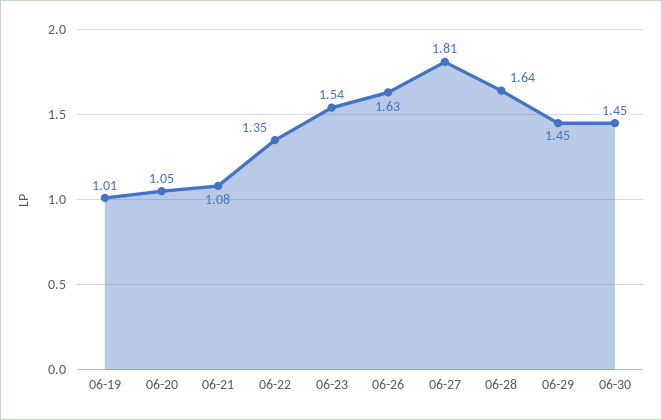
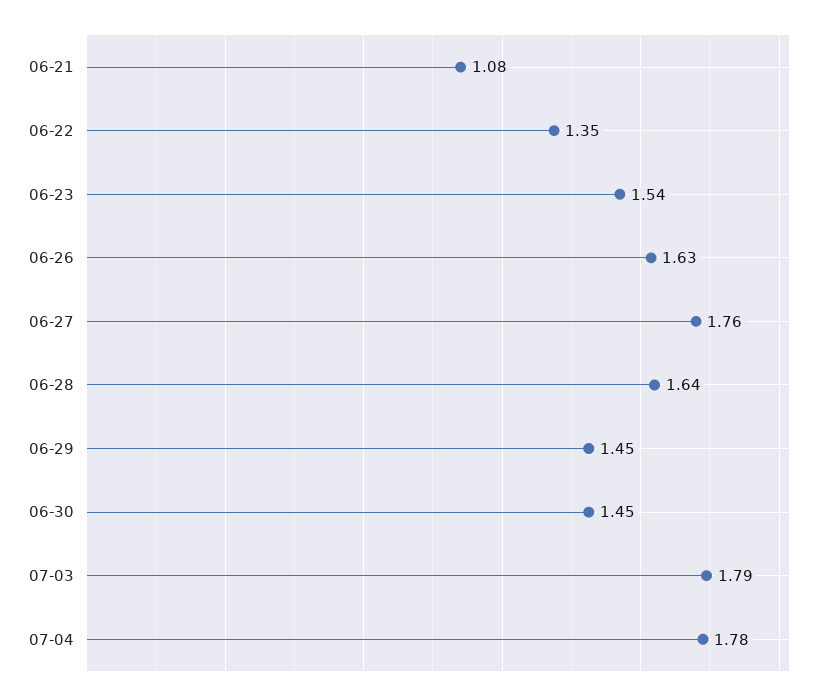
06-19: 1.01 -> none
06-20: 1.05 -> none
06-27: 1.81 -> 1.76
07-03: none -> 1.79
07-04: none -> 1.78

